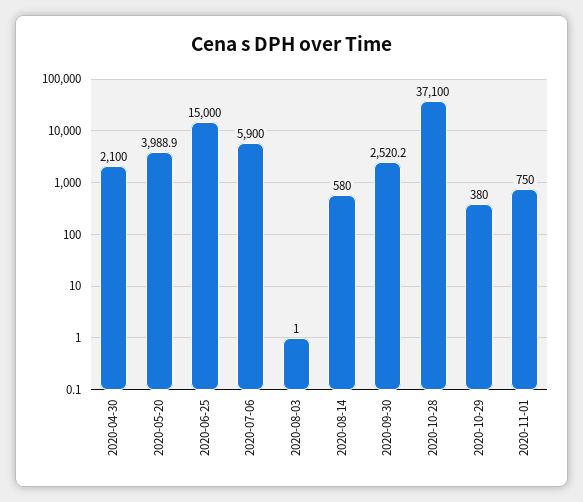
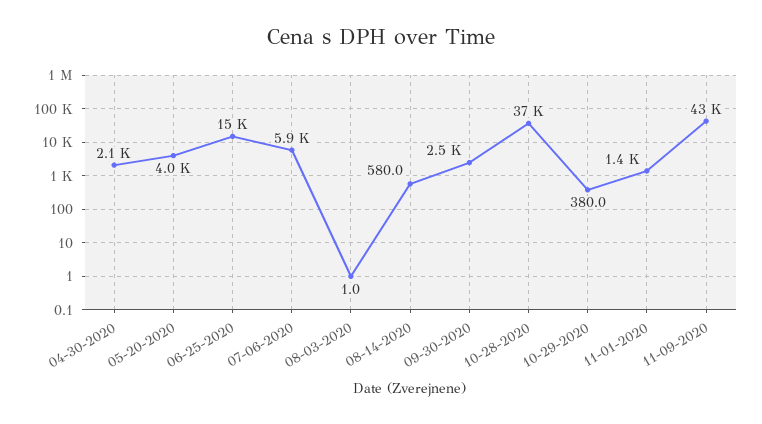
2020-11-01: 750 -> 1400
11-09-2020: none -> 43000

